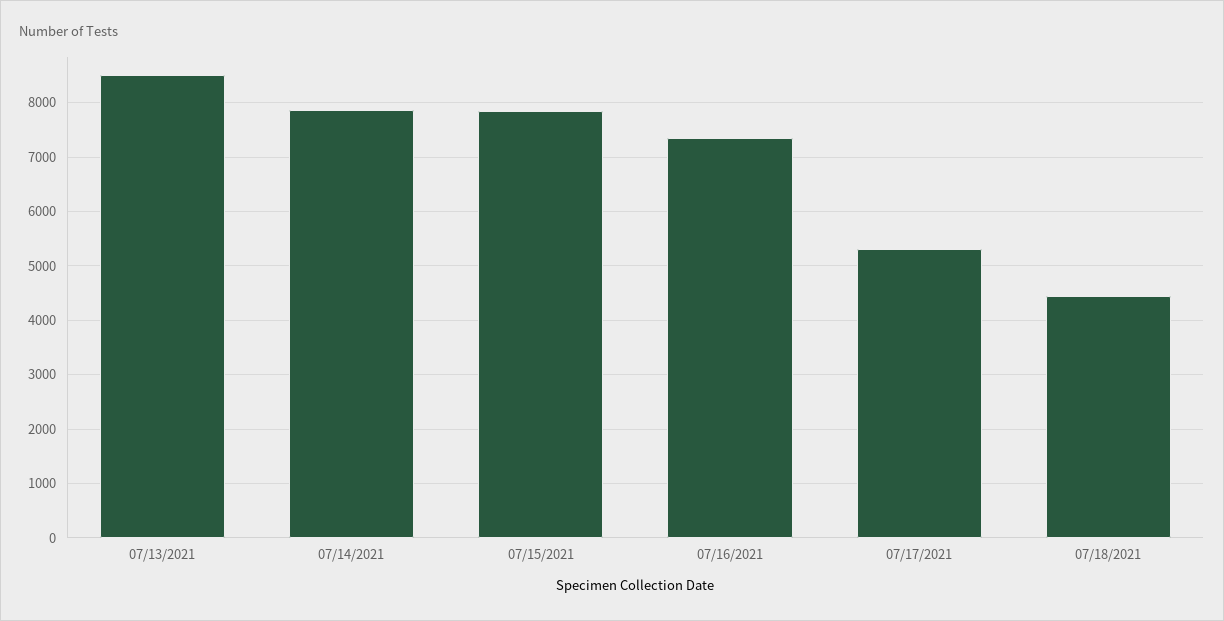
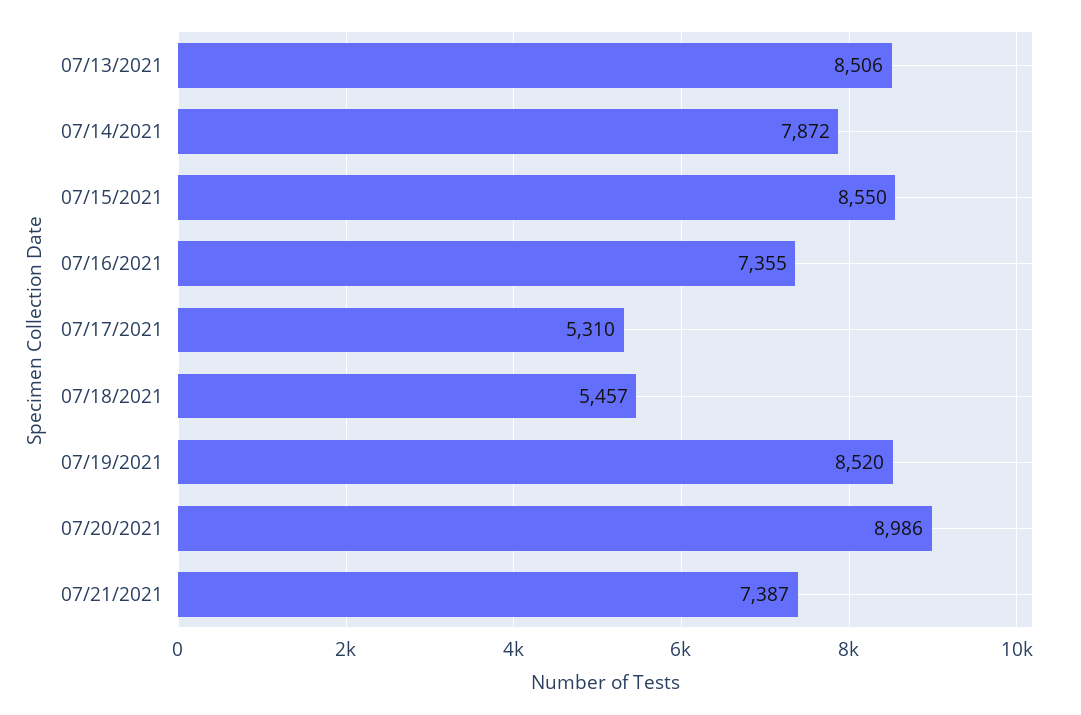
07/15/2021: 7800 -> 8550
07/18/2021: 4400 -> 5457
07/19/2021: none -> 8520
07/20/2021: none -> 8986
07/21/2021: none -> 7387

